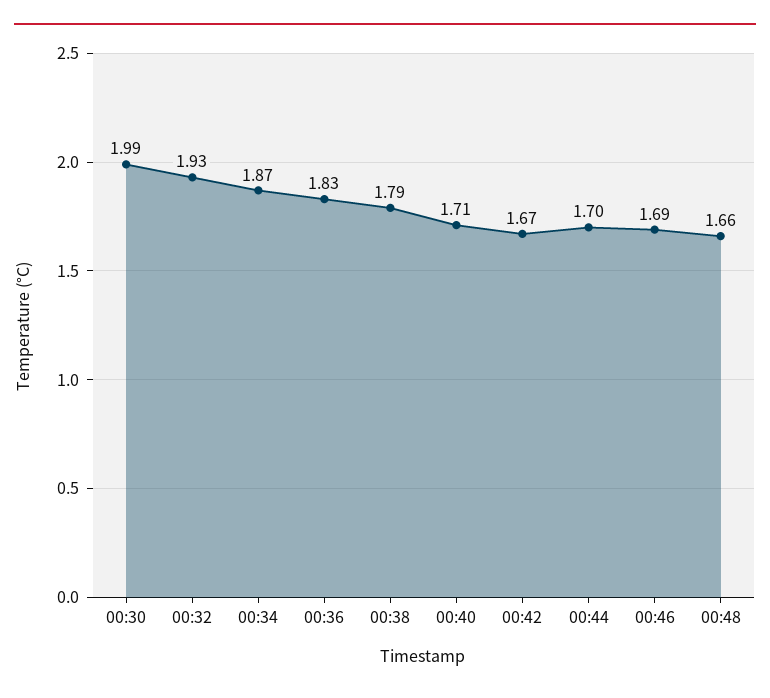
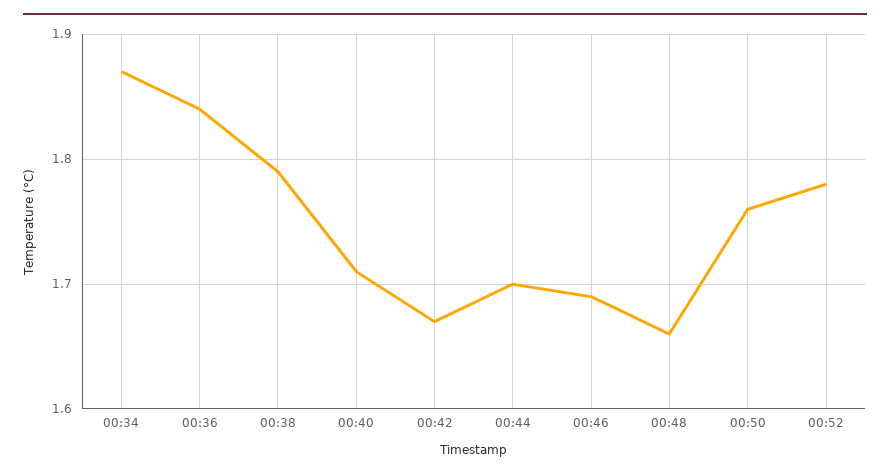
00:30: 1.99 -> none
00:32: 1.93 -> none
00:36: 1.83 -> 1.84
00:50: none -> 1.76
00:52: none -> 1.78

